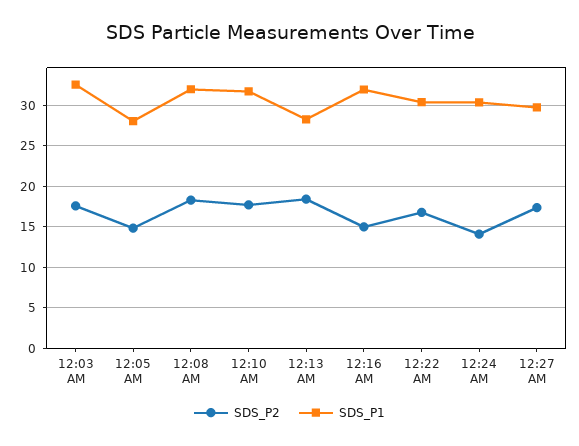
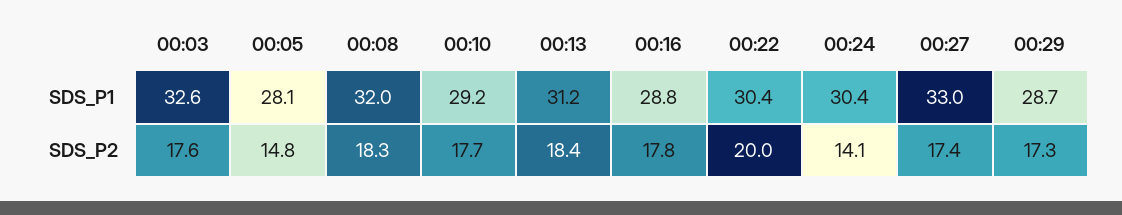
SDS_P1, 12:10 AM: 32 -> 29.2
SDS_P1, 12:13 AM: 28 -> 31.2
SDS_P2, 12:16 AM: 15 -> 17.8
SDS_P1, 12:16 AM: 32 -> 28.8
SDS_P2, 12:22 AM: 17 -> 20
SDS_P1, 12:27 AM: 30 -> 33
SDS_P1, 00:29: none -> 28.7
SDS_P2, 00:29: none -> 17.3

